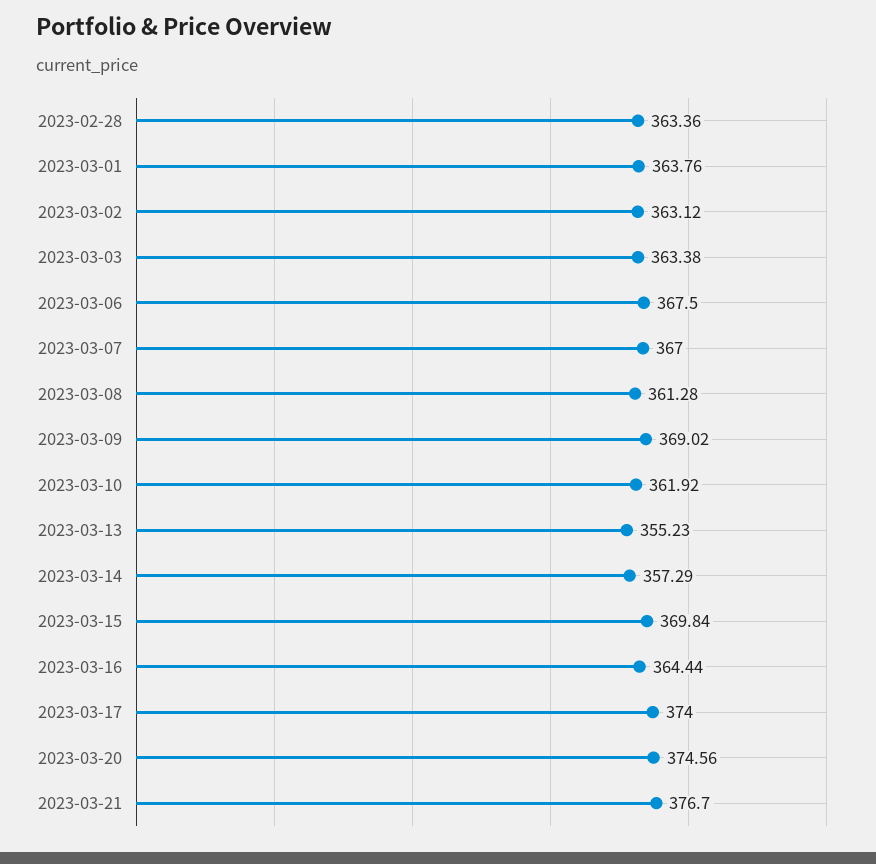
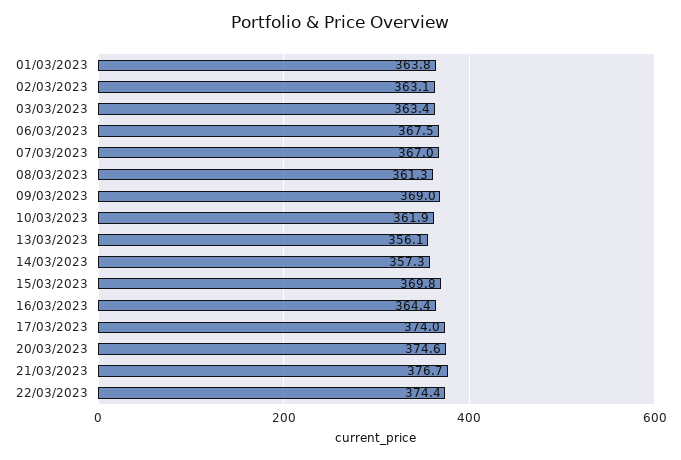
2023-02-28: 363.36 -> none
2023-03-13: 355.23 -> 356.1
22/03/2023: none -> 374.4

